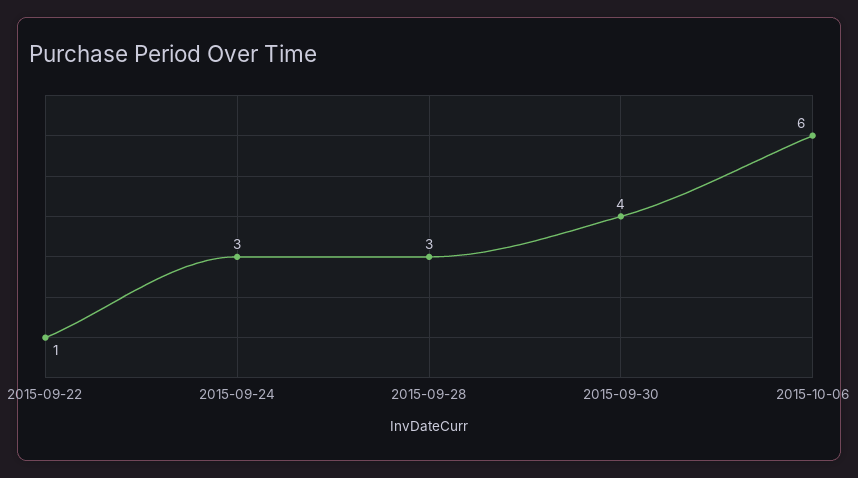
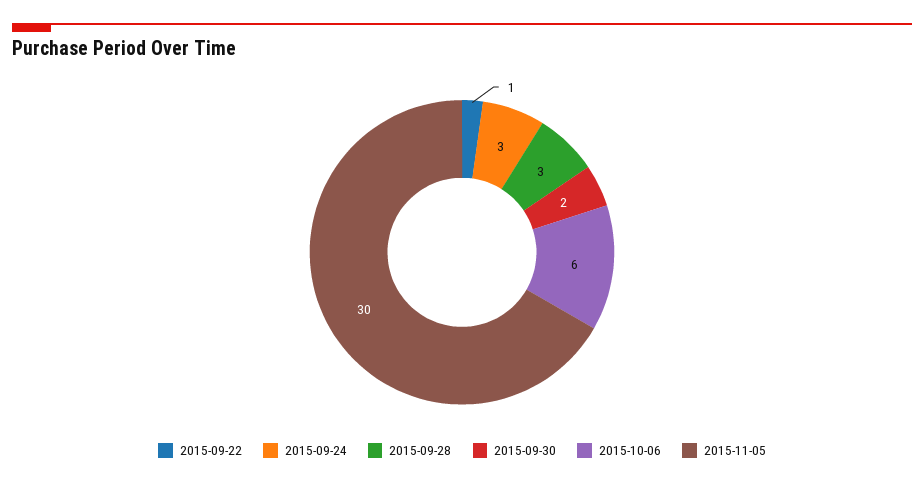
2015-09-30: 4 -> 2
2015-11-05: none -> 30

